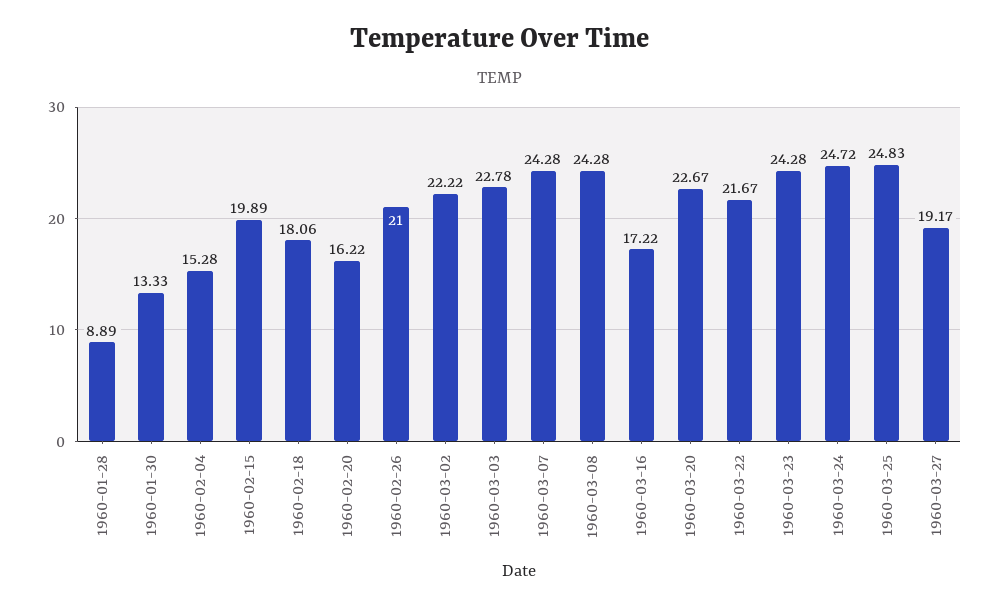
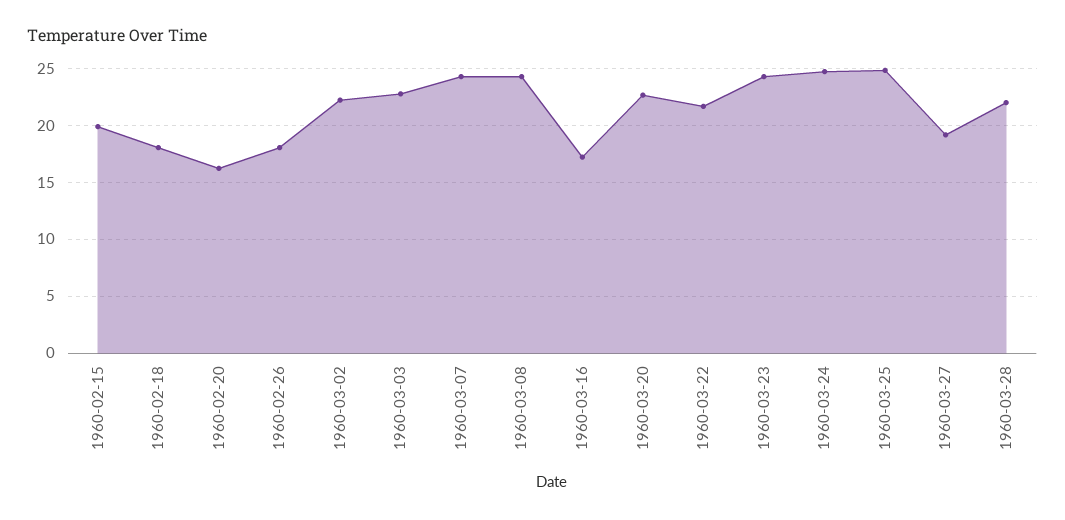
1960-01-28: 8.89 -> none
1960-01-30: 13.33 -> none
1960-02-04: 15.28 -> none
1960-02-26: 21 -> 18
1960-03-28: none -> 22

